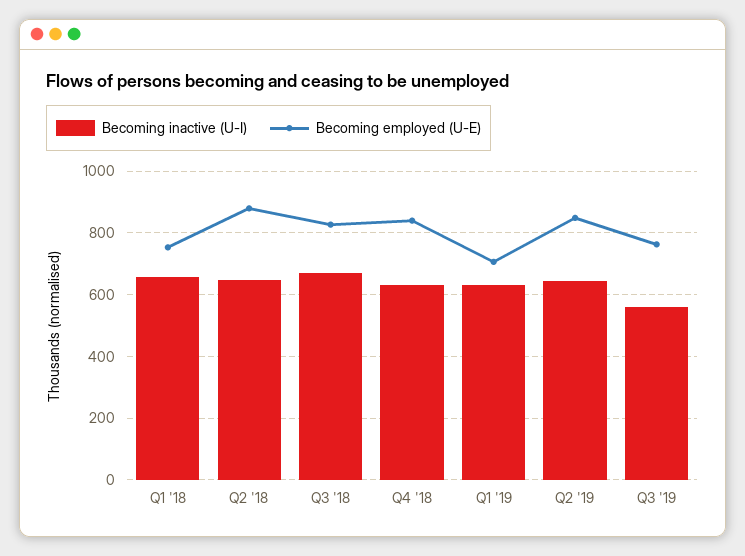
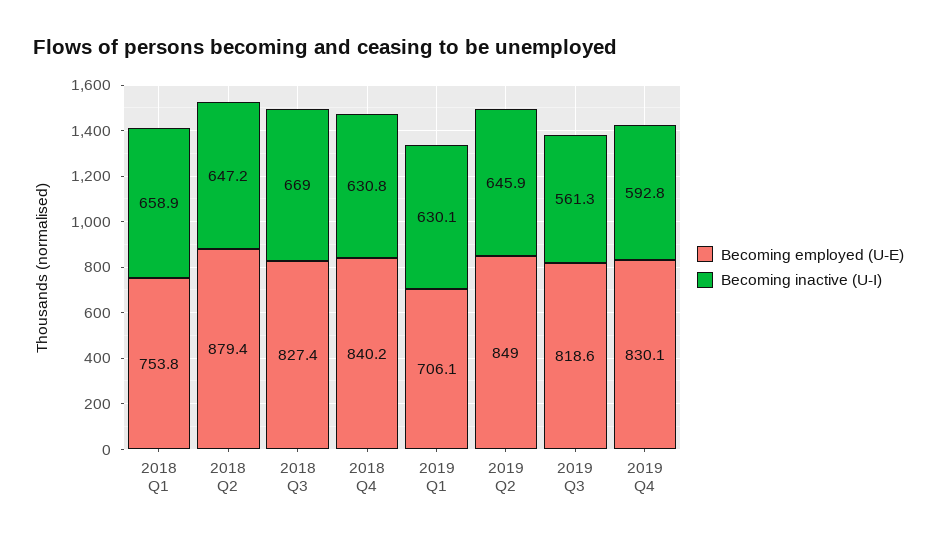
Becoming employed (U-E), Q3 '19: 760 -> 818.6
Becoming employed (U-E), 2019 Q4: none -> 830.1
Becoming inactive (U-I), 2019 Q4: none -> 592.8

